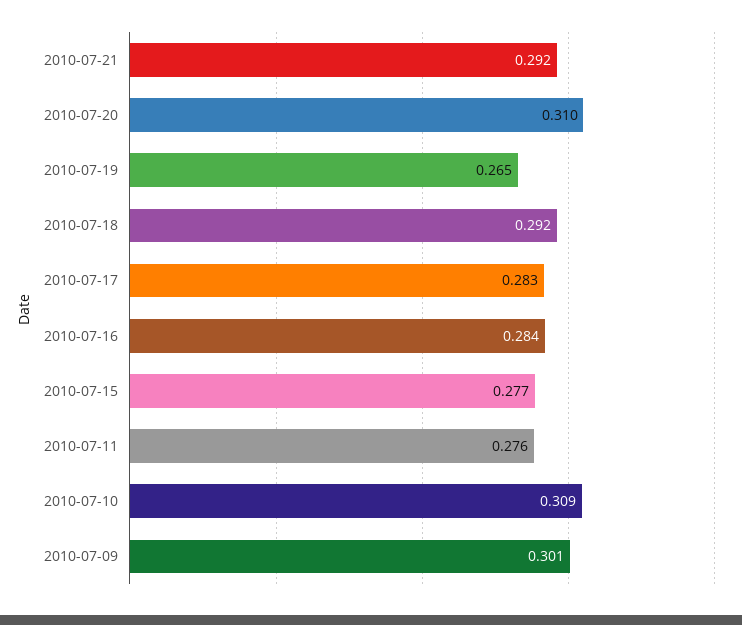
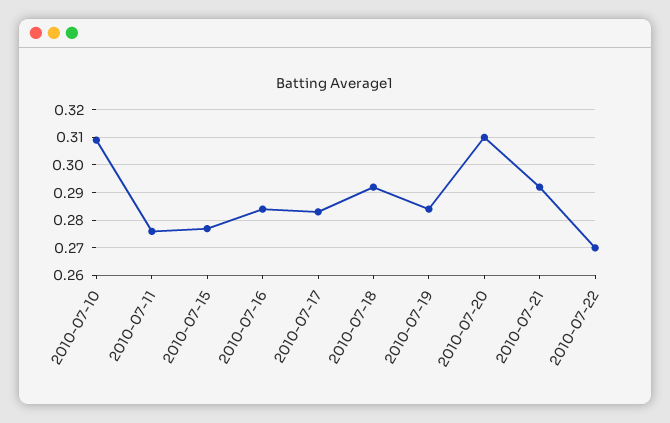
2010-07-19: 0.265 -> 0.285
2010-07-09: 0.301 -> none
2010-07-22: none -> 0.27

